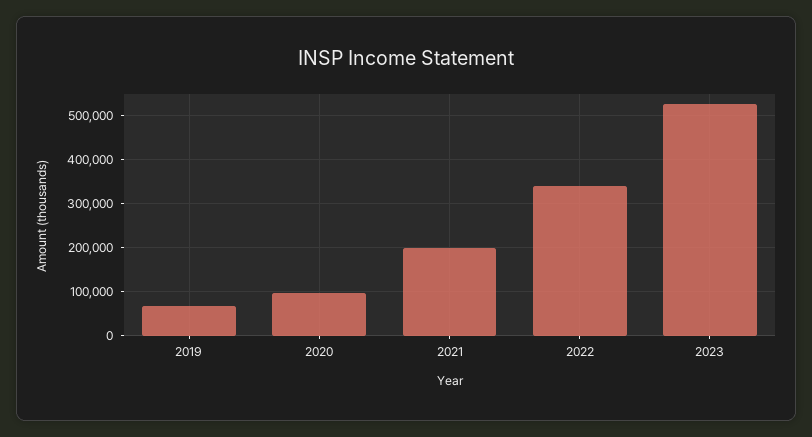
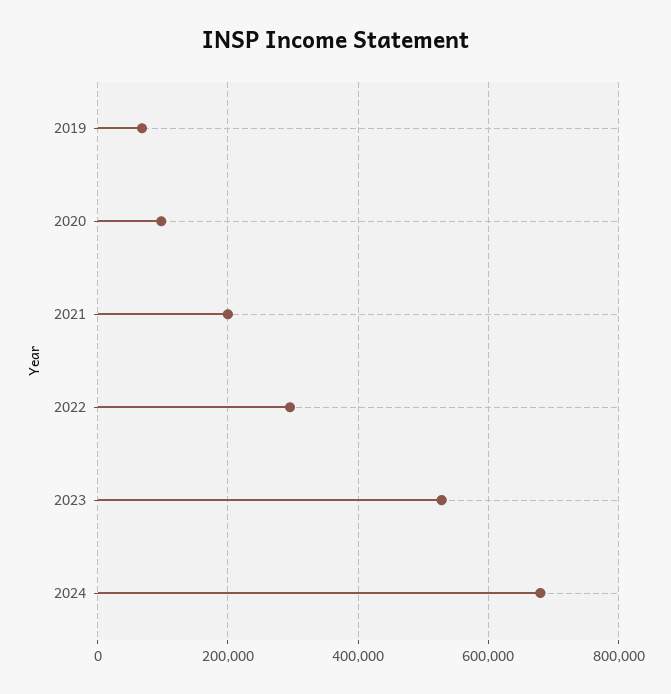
2022: 340000 -> 300000
2024: none -> 680000

